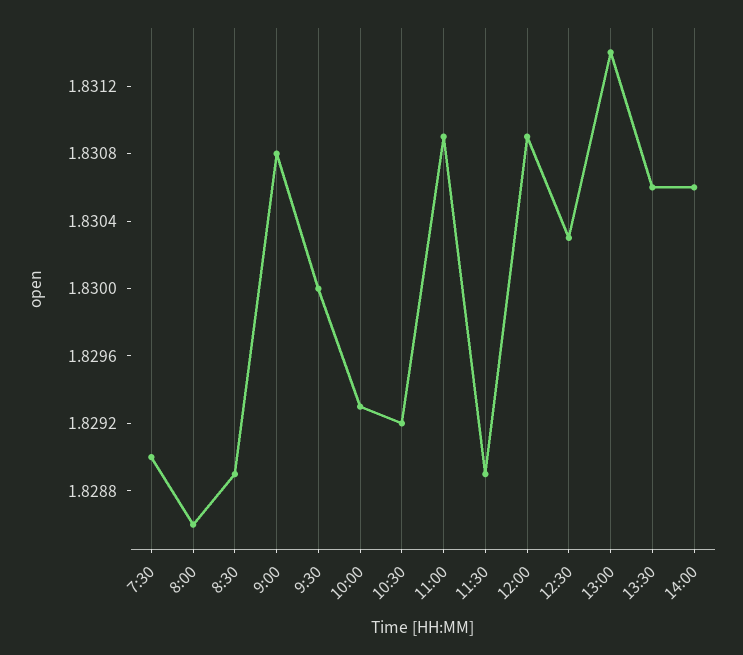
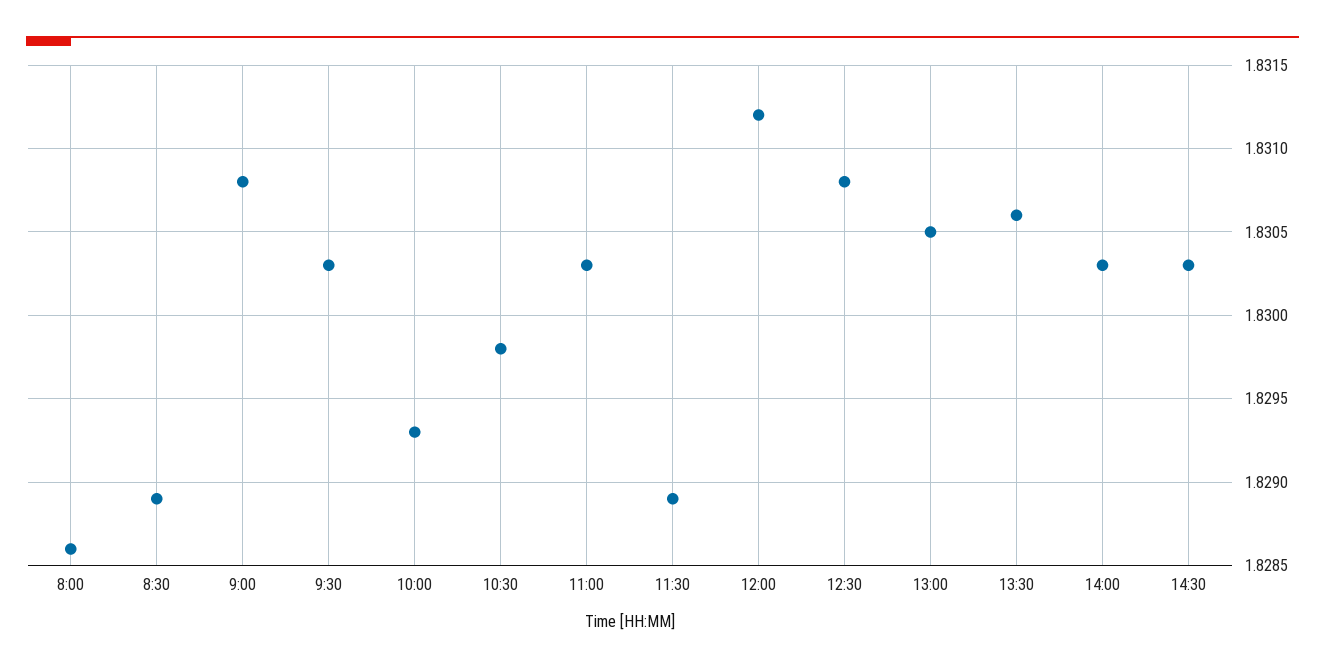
7:30: 1.829 -> none
9:30: 1.83 -> 1.8303
10:30: 1.8292 -> 1.8298
11:00: 1.8309 -> 1.8303
12:00: 1.8309 -> 1.8312
12:30: 1.8303 -> 1.8308
13:00: 1.8314 -> 1.8305
14:00: 1.8306 -> 1.8303
14:30: none -> 1.8303

